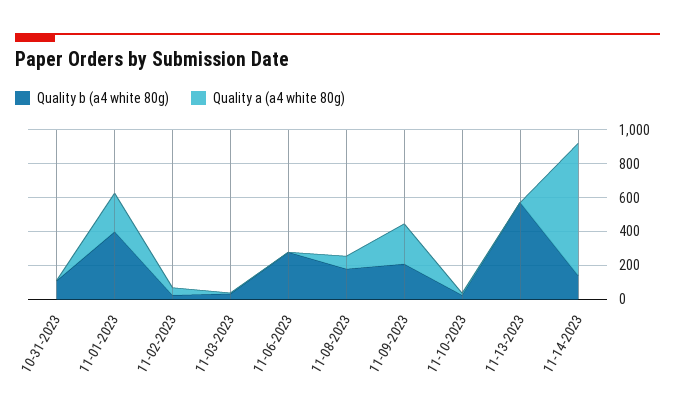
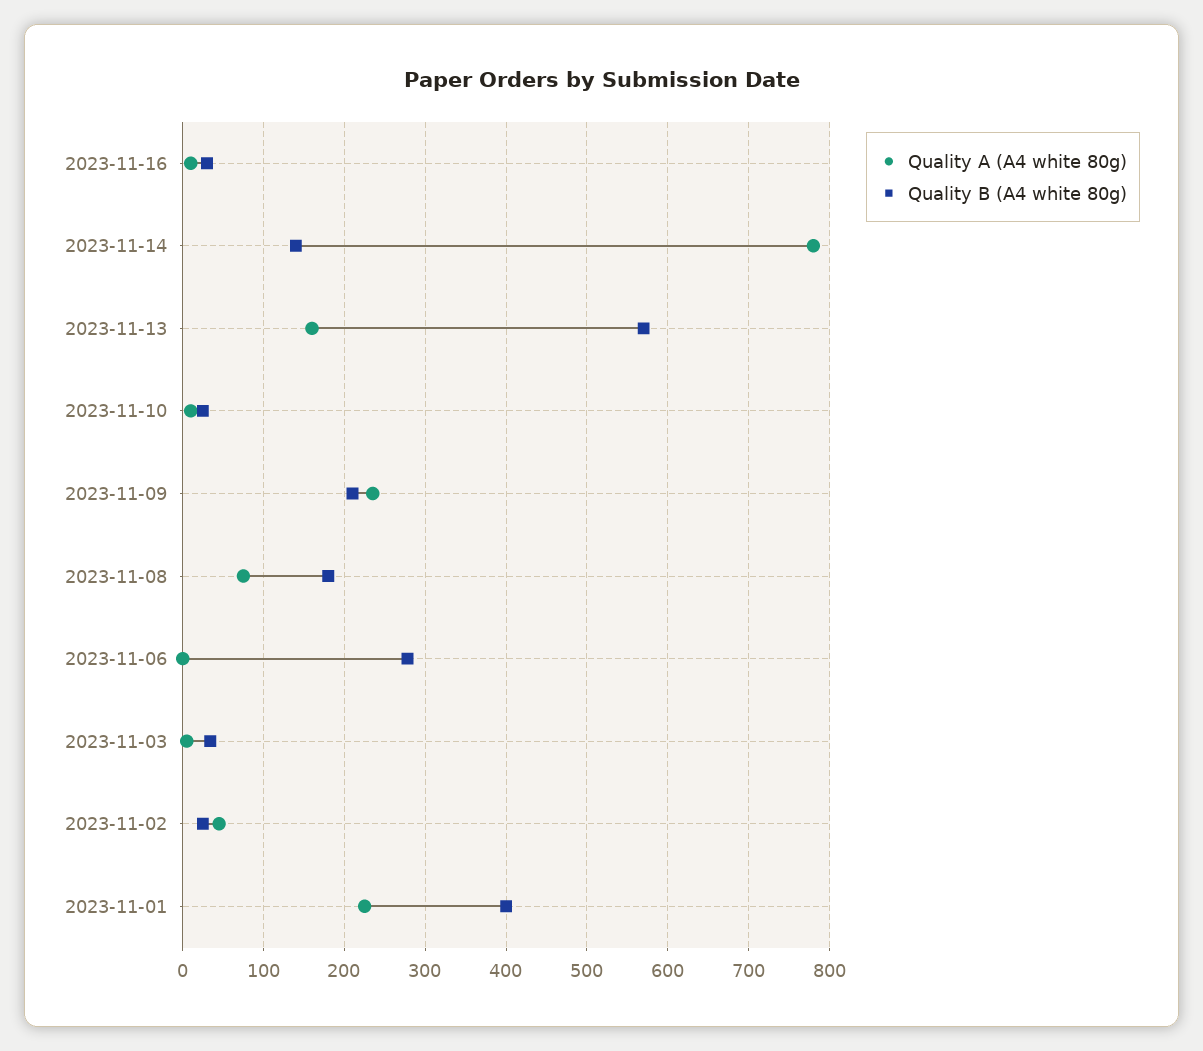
Quality b (a4 white 80g), 10-31-2023: 100 -> none
Quality a (a4 white 80g), 10-31-2023: 0 -> none
Quality a (a4 white 80g), 11-13-2023: 0 -> 160
Quality a (a4 white 80g), 2023-11-16: none -> 10
Quality b (a4 white 80g), 2023-11-16: none -> 30

